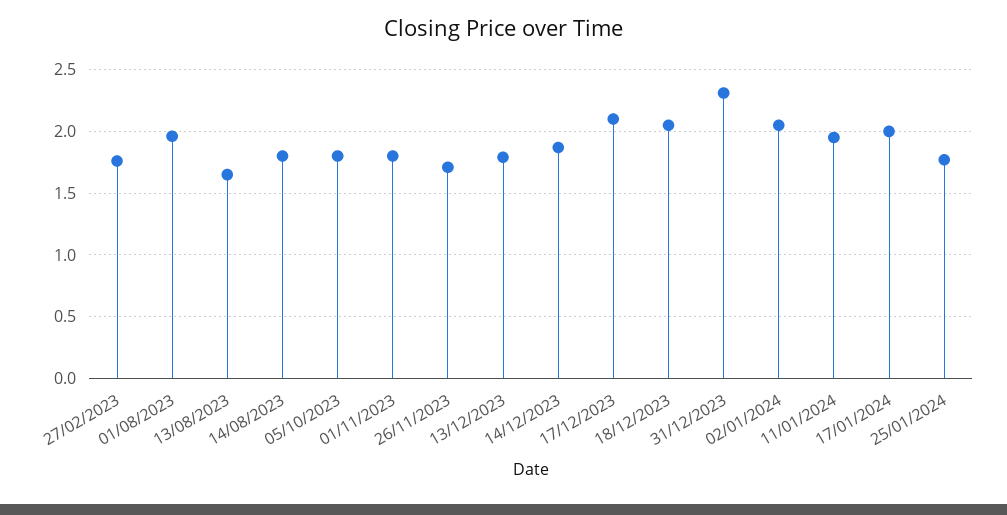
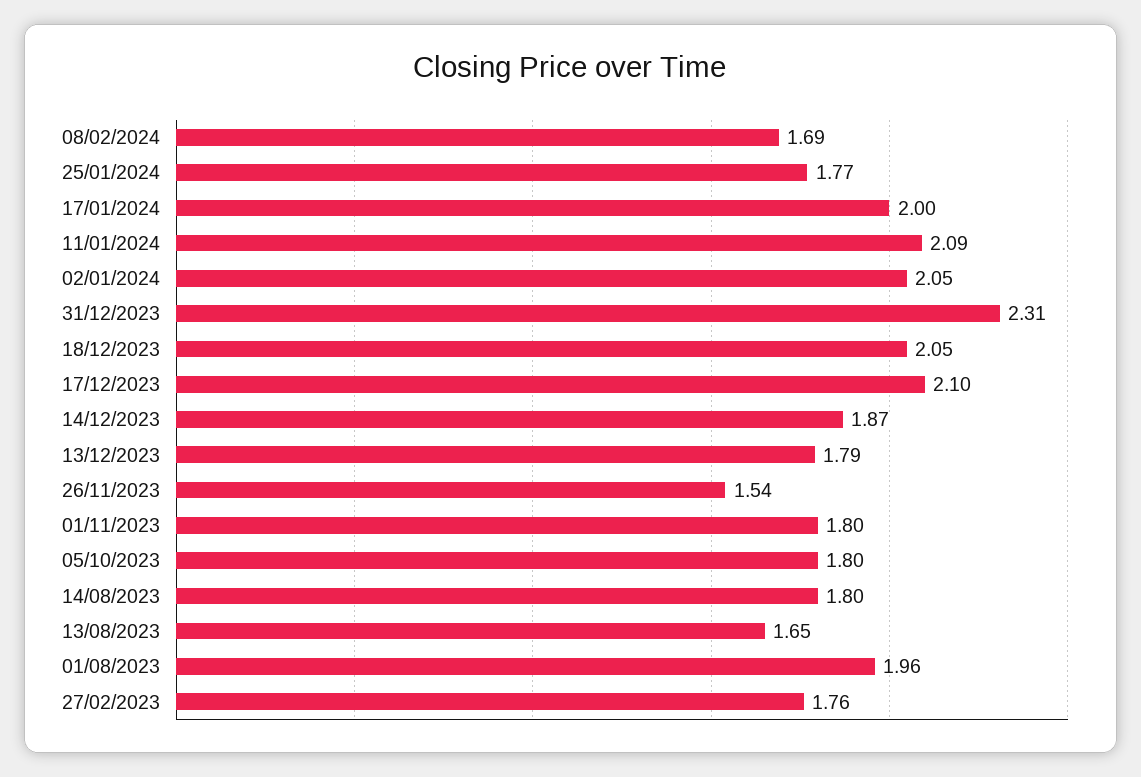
26/11/2023: 1.7 -> 1.54
11/01/2024: 1.95 -> 2.09
08/02/2024: none -> 1.69

